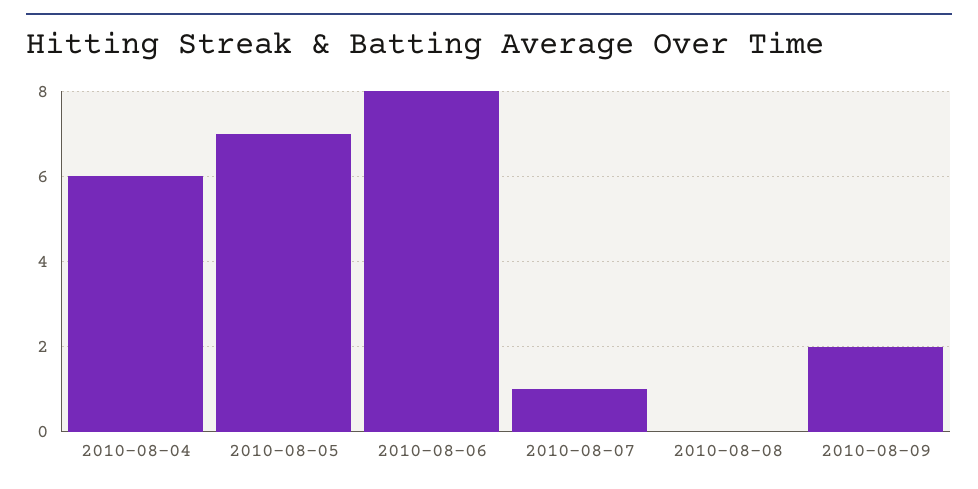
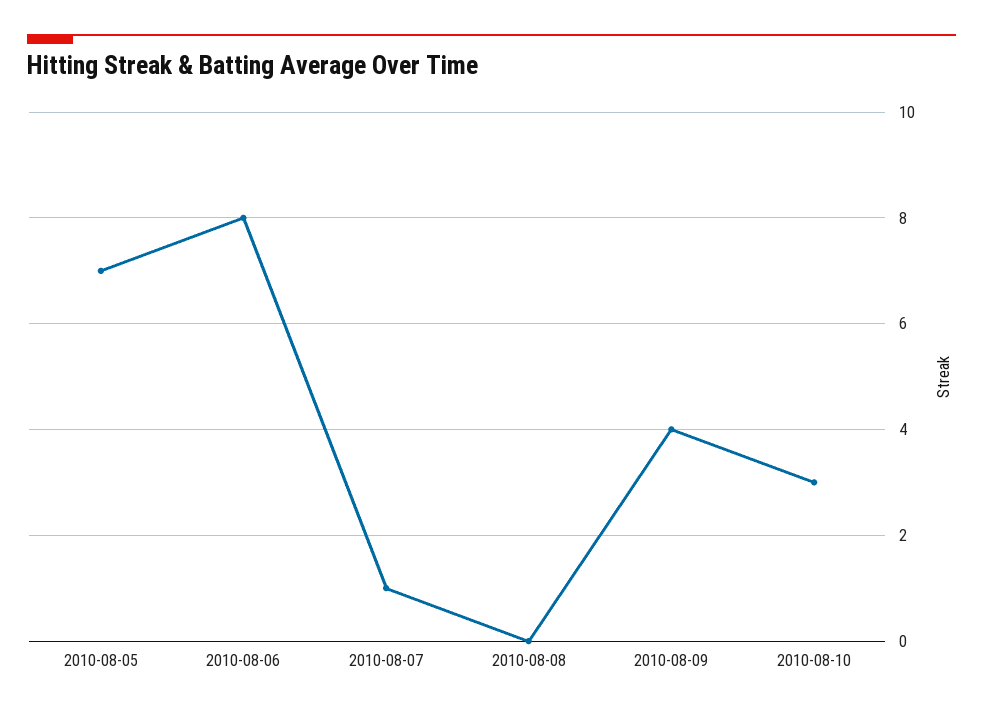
2010-08-04: 6 -> none
2010-08-09: 2 -> 4
2010-08-10: none -> 3

